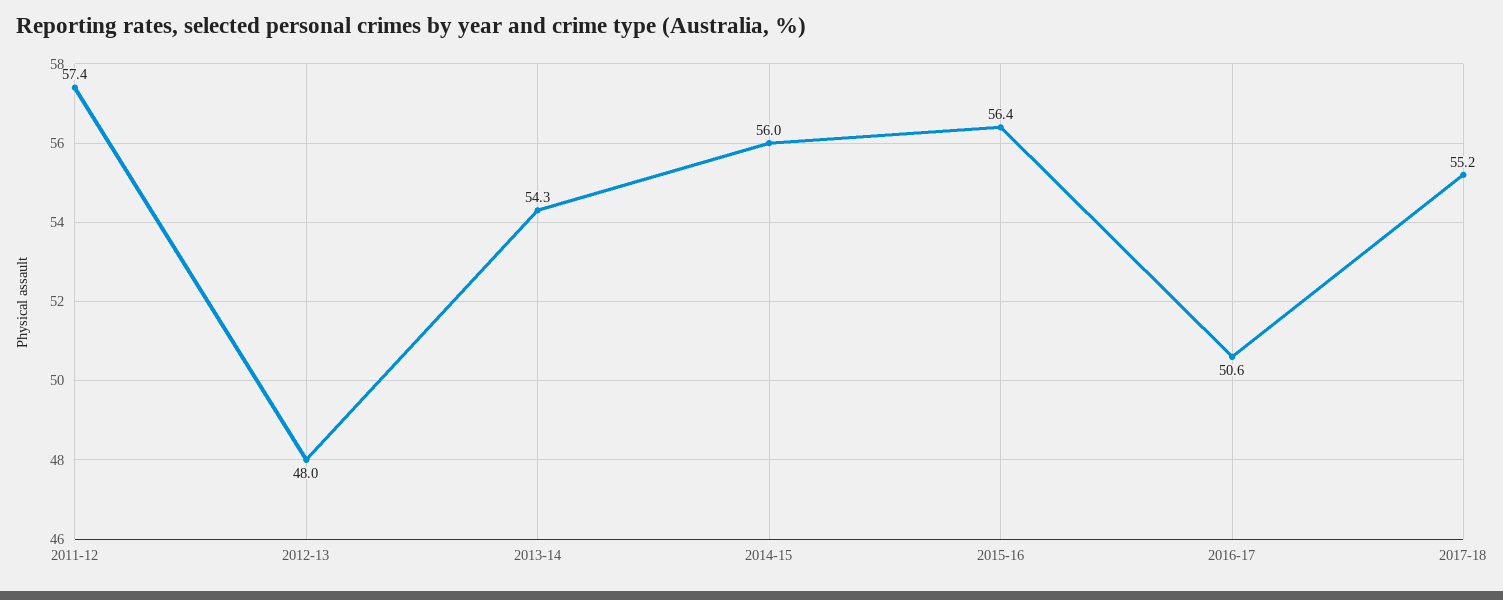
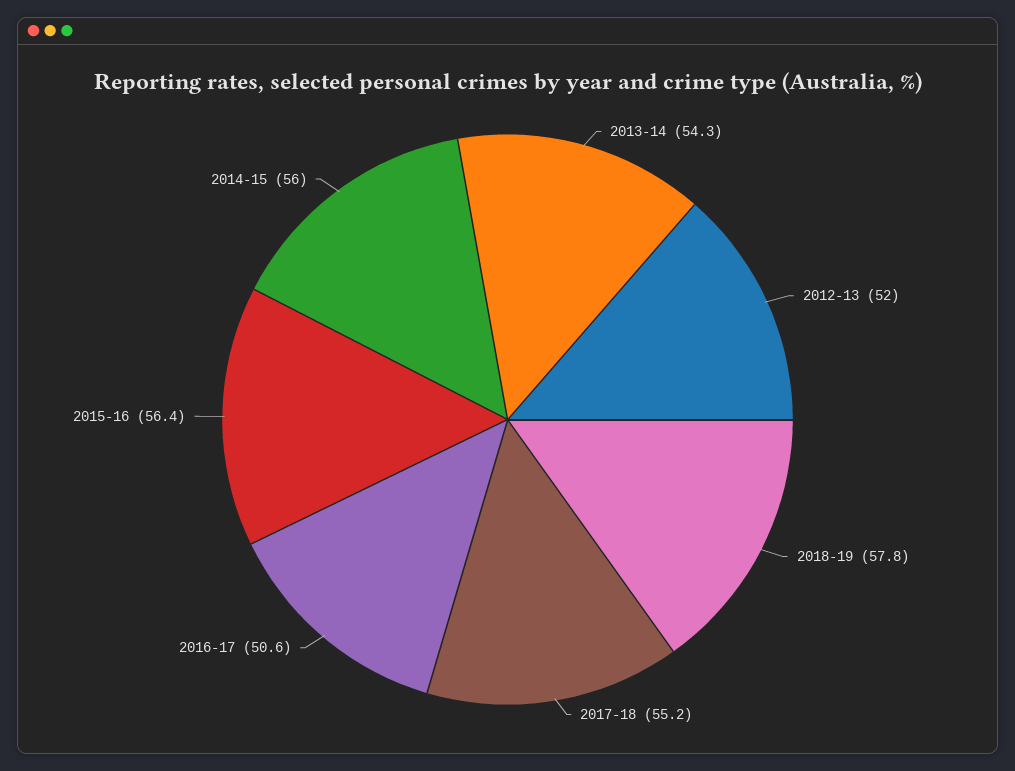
2011-12: 57.4 -> none
2012-13: 48 -> 52
2018-19: none -> 57.8

